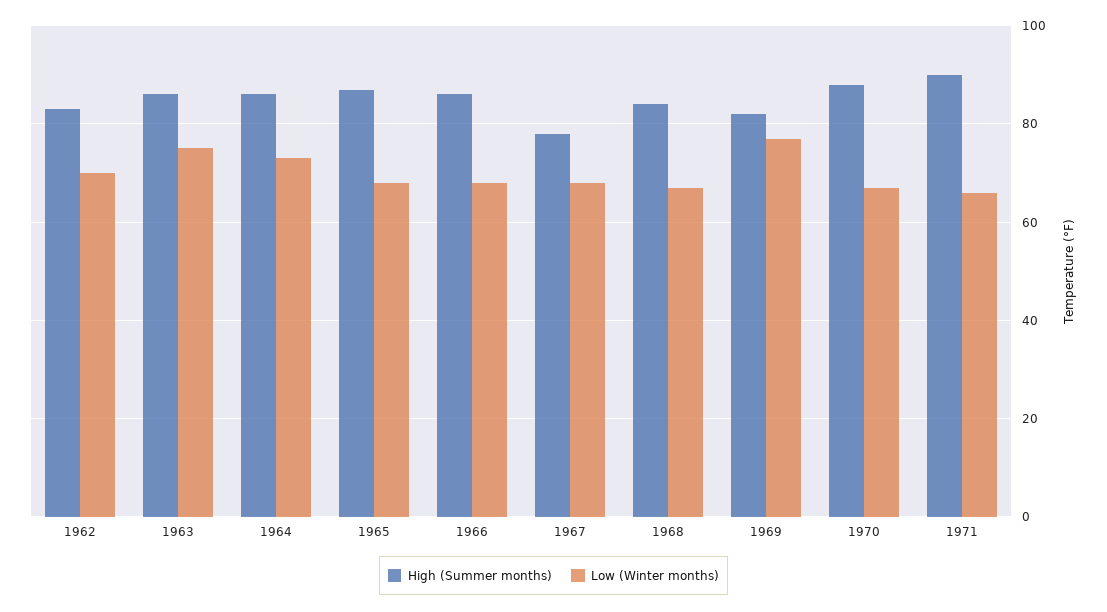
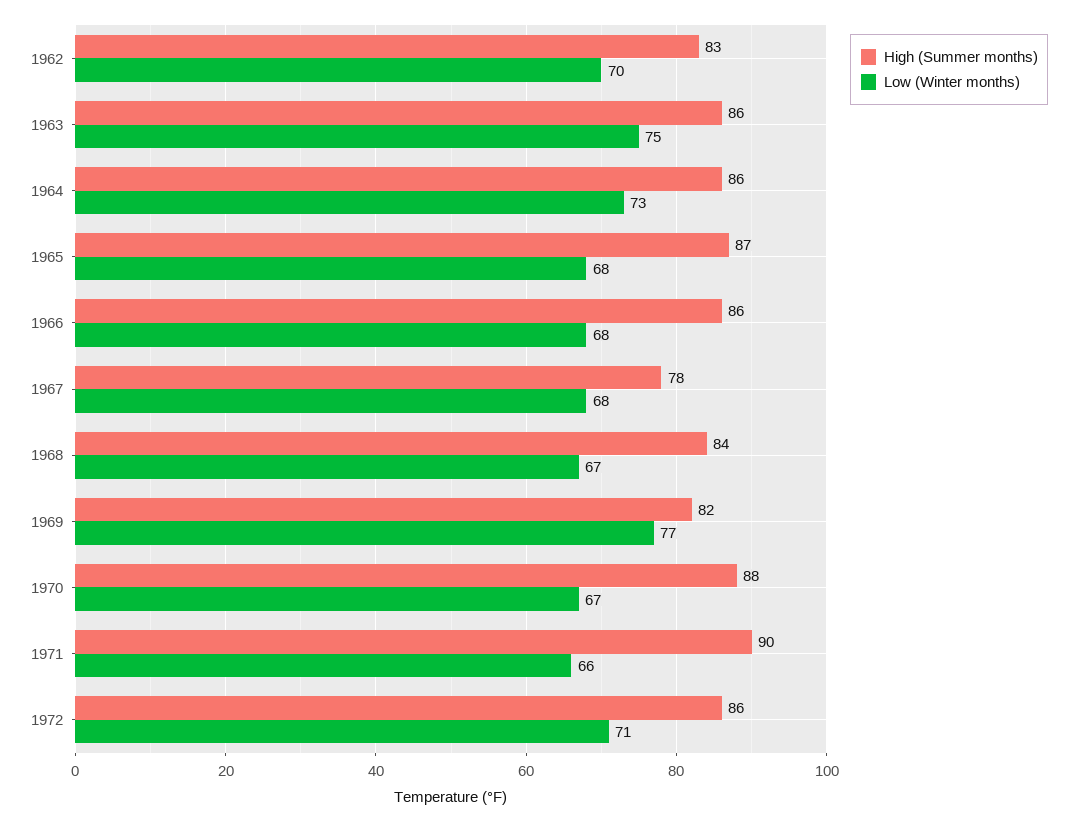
High (Summer months), 1972: none -> 86
Low (Winter months), 1972: none -> 71

